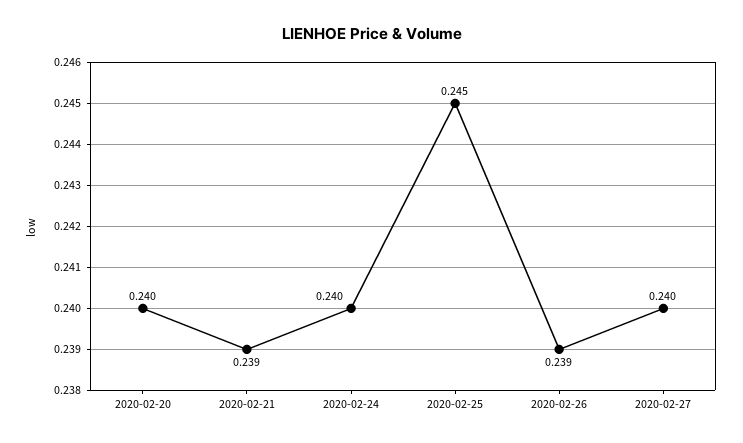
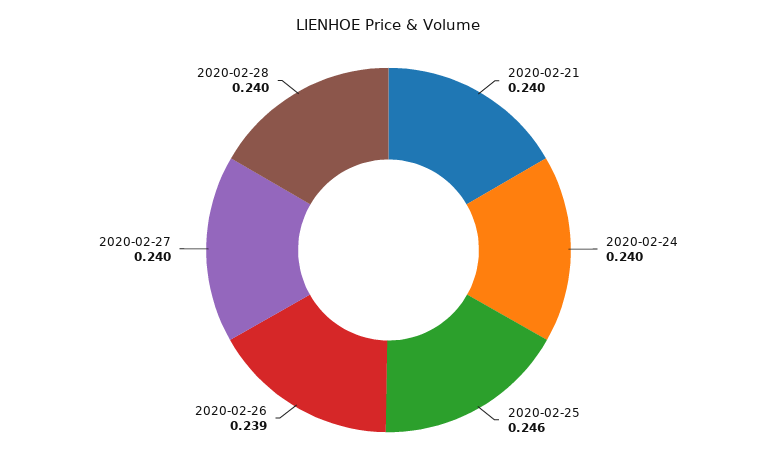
2020-02-20: 0.24 -> none
2020-02-21: 0.239 -> 0.24
2020-02-25: 0.245 -> 0.246
2020-02-28: none -> 0.24

